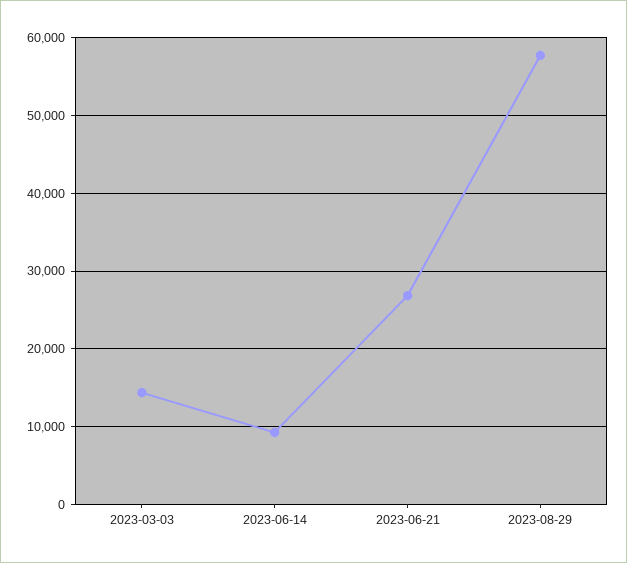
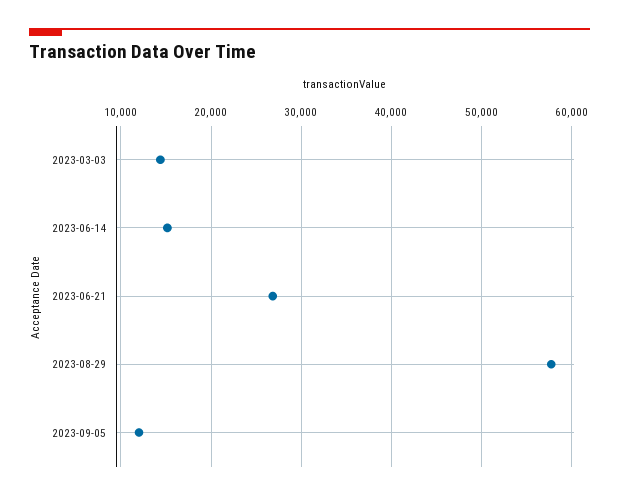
2023-06-14: 9000 -> 15000
2023-09-05: none -> 12000

